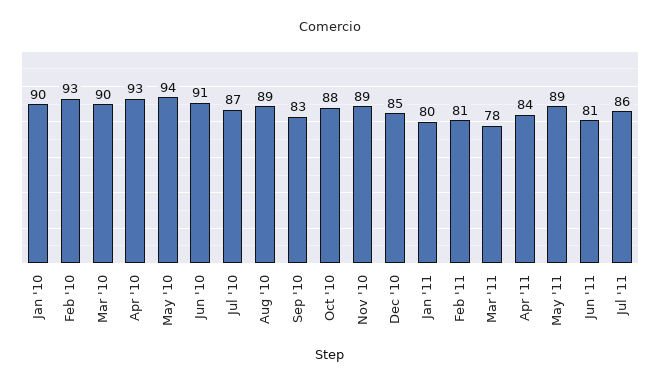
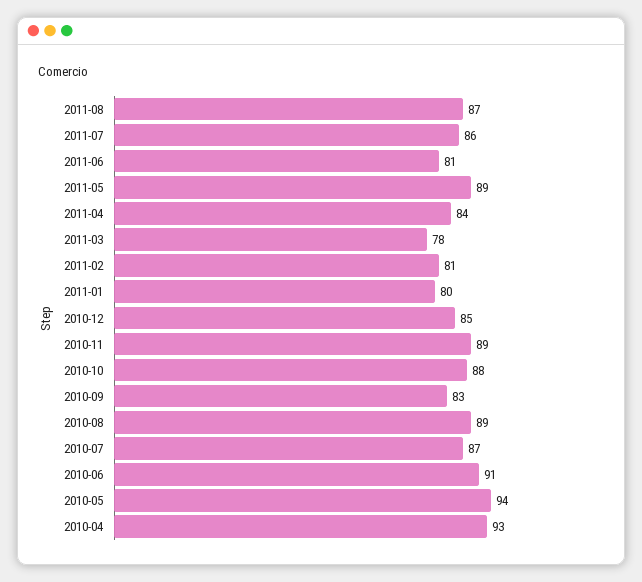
Jan '10: 90 -> none
Feb '10: 93 -> none
Mar '10: 90 -> none
2011-08: none -> 87

